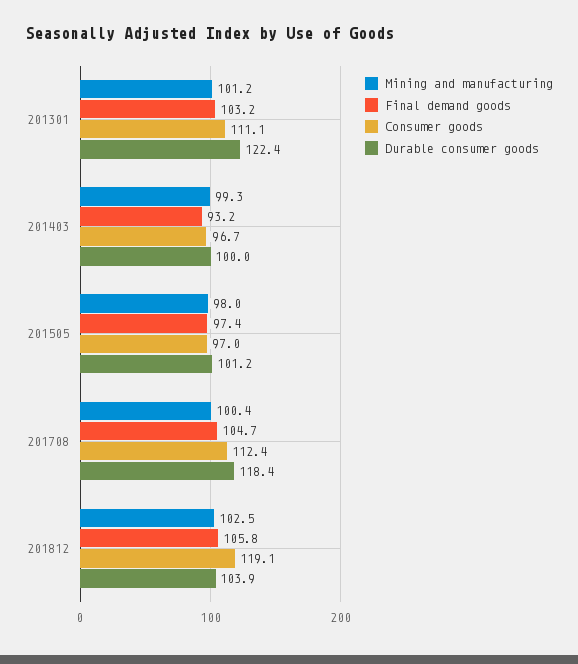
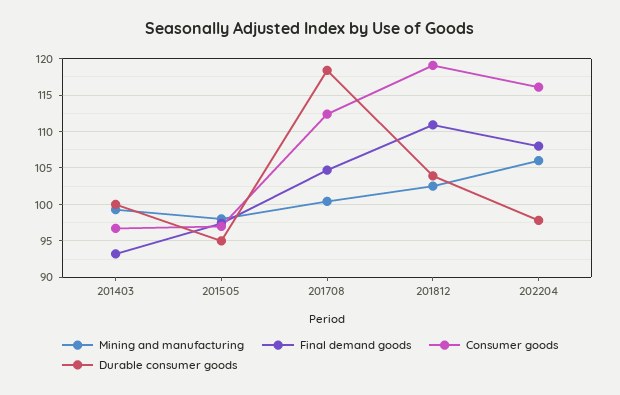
Mining and manufacturing, 201301: 101.2 -> none
Final demand goods, 201301: 103.2 -> none
Consumer goods, 201301: 111.1 -> none
Durable consumer goods, 201301: 122.4 -> none
Durable consumer goods, 201505: 101.2 -> 95
Final demand goods, 201812: 105.8 -> 111
Mining and manufacturing, 202204: none -> 106
Final demand goods, 202204: none -> 108
Consumer goods, 202204: none -> 116
Durable consumer goods, 202204: none -> 98

